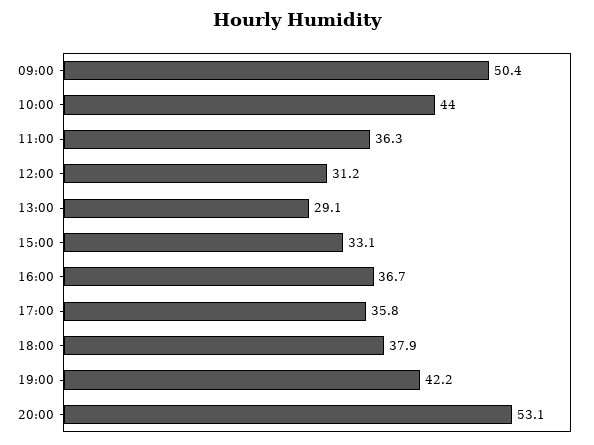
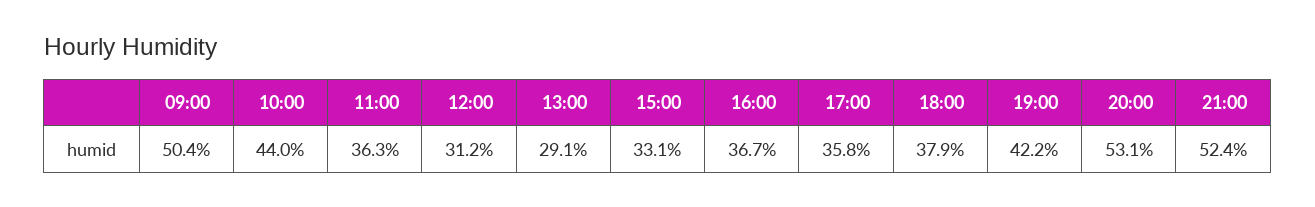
21:00: none -> 52.4

